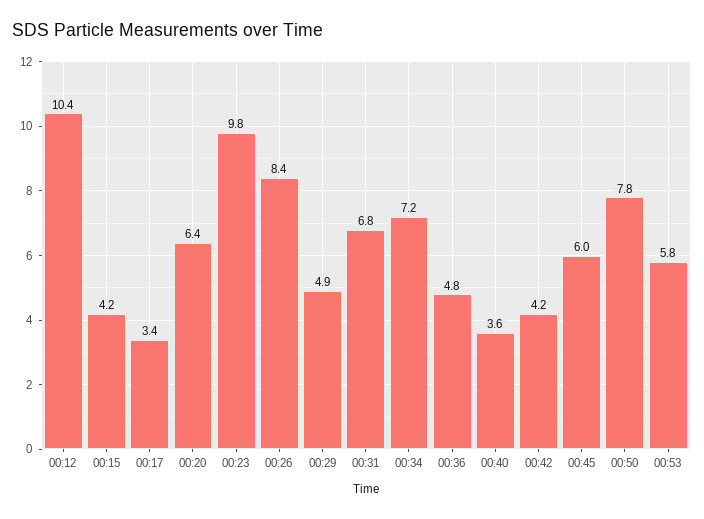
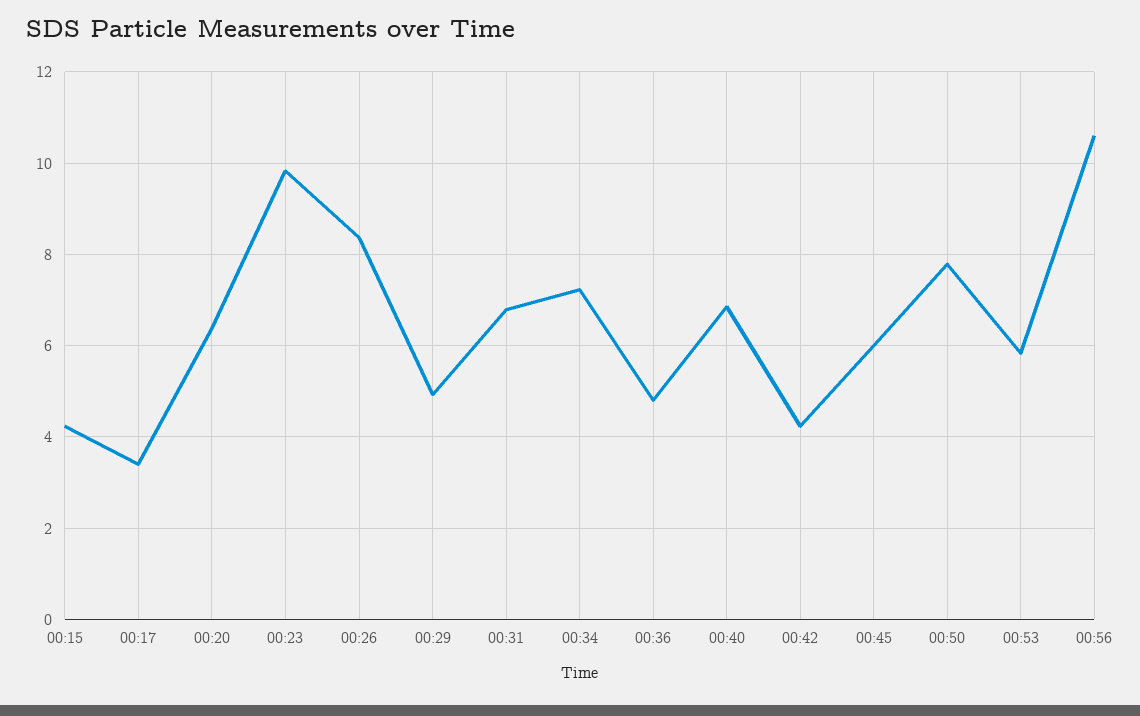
00:12: 10.4 -> none
00:40: 3.6 -> 6.8
00:56: none -> 10.6

